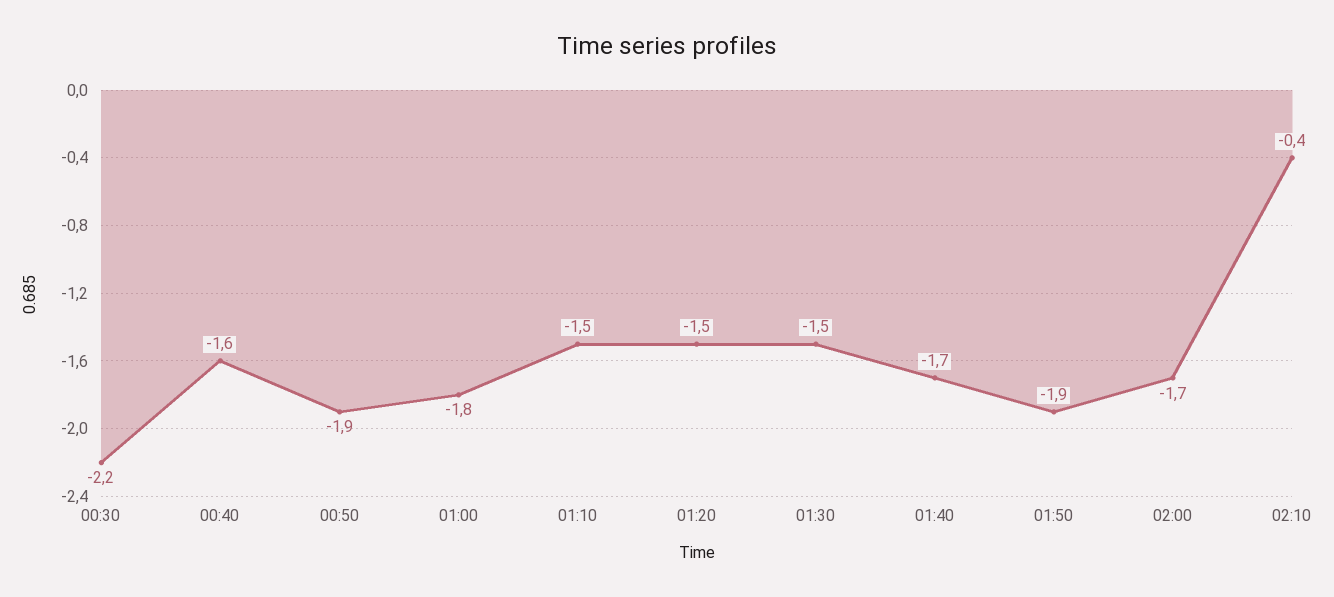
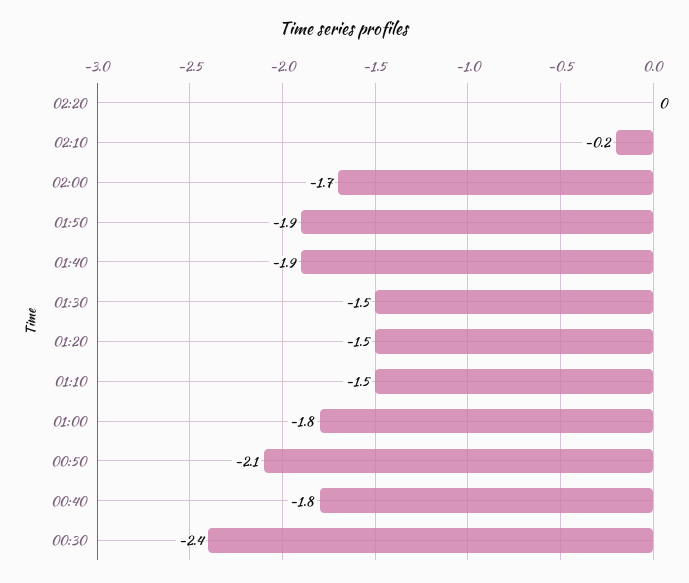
00:30: -2.2 -> -2.4
00:40: -1.6 -> -1.8
00:50: -1.9 -> -2.1
01:40: -1.7 -> -1.9
02:10: -0.4 -> -0.2
02:20: none -> 0

